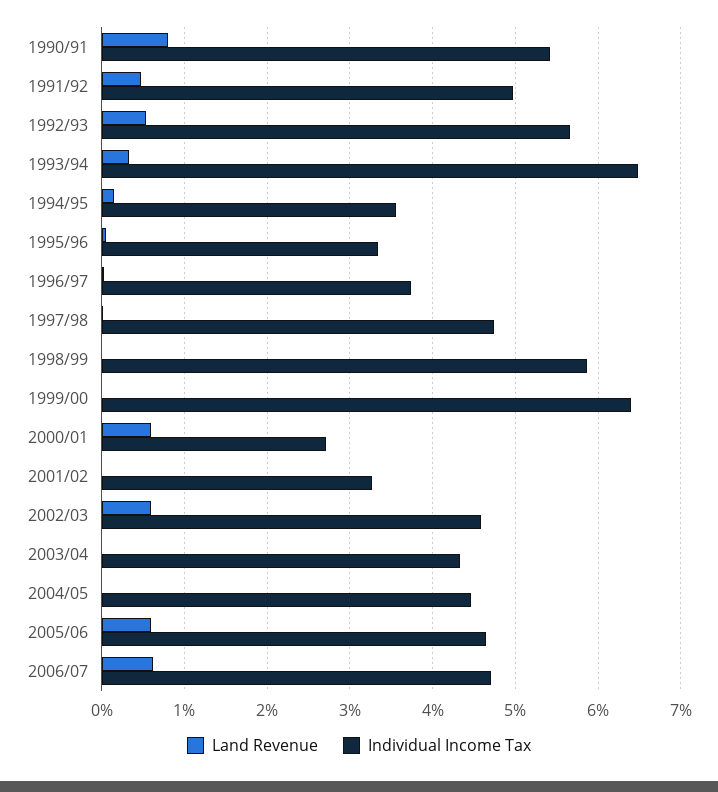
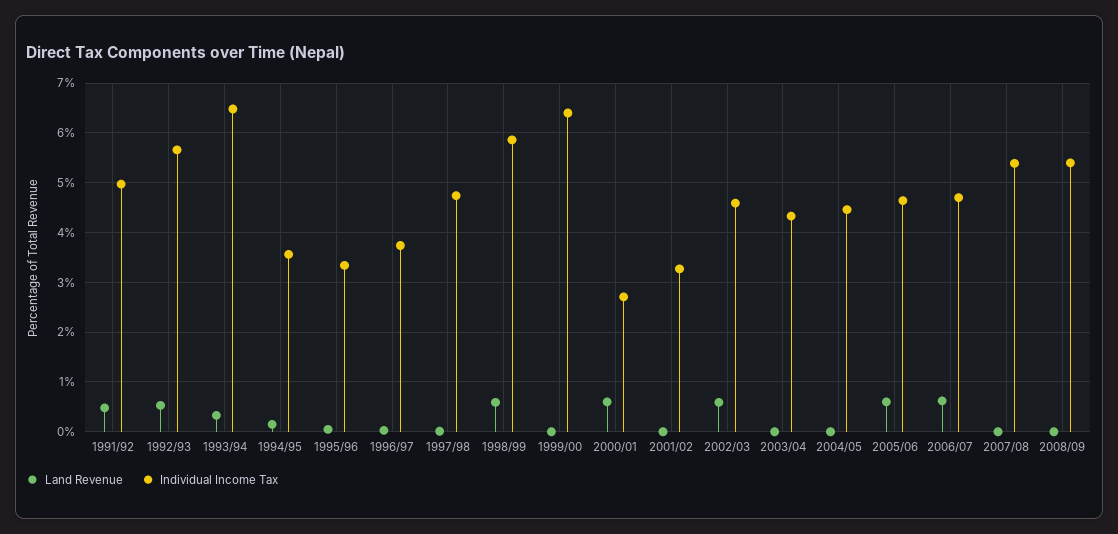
Land Revenue, 1990/91: 0.8 -> none
Individual Income Tax, 1990/91: 5.4 -> none
Land Revenue, 1998/99: 0 -> 0.6
Land Revenue, 2007/08: none -> 0
Individual Income Tax, 2007/08: none -> 5.4
Land Revenue, 2008/09: none -> 0
Individual Income Tax, 2008/09: none -> 5.4

